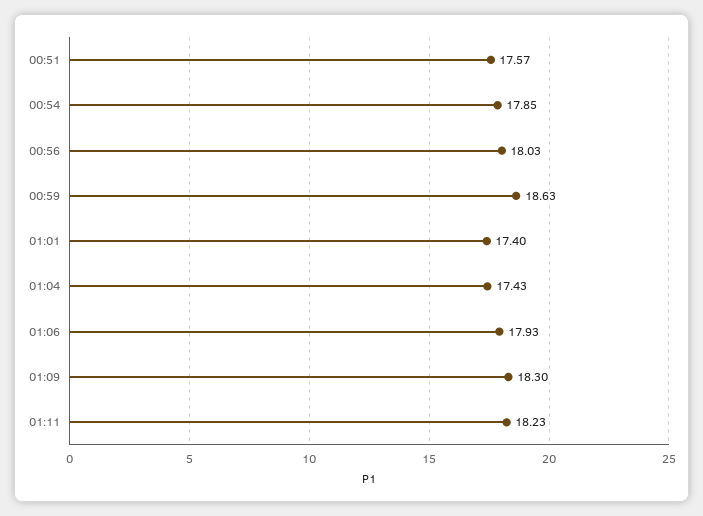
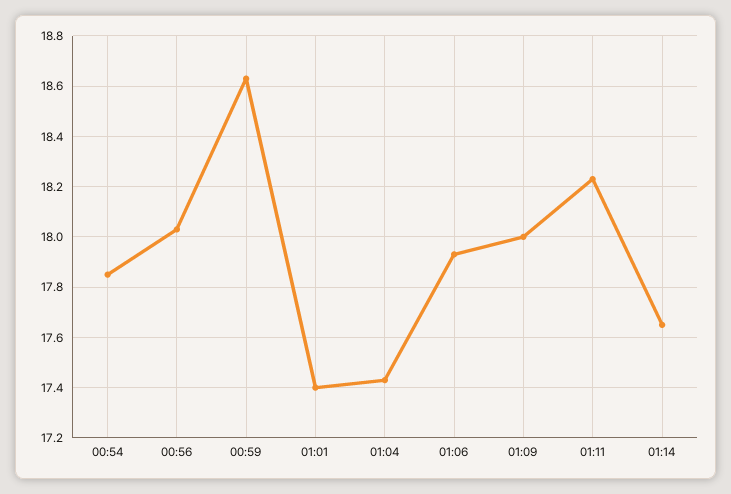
00:51: 17.57 -> none
01:09: 18.3 -> 18
01:14: none -> 17.65

